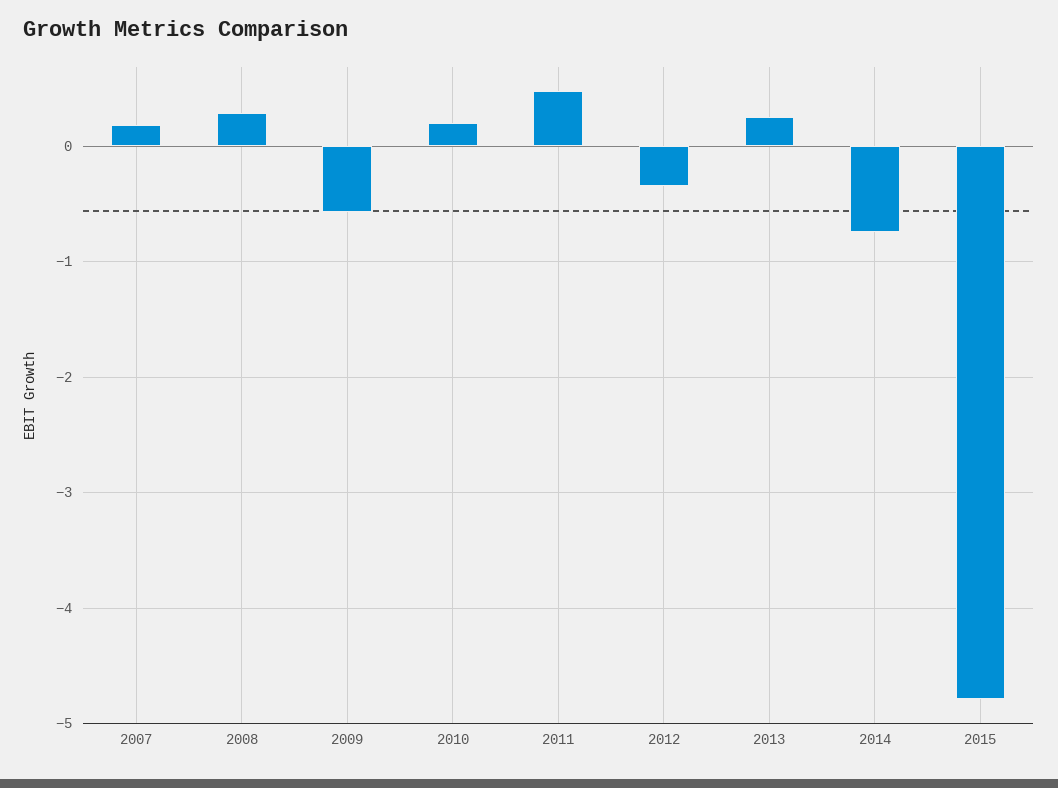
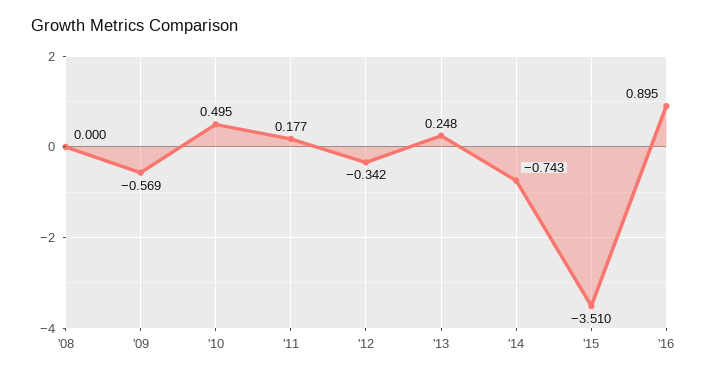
2007: 0.2 -> none
2008: 0.3 -> 0
2010: 0.2 -> 0.495
2011: 0.5 -> 0.177
2015: -4.8 -> -3.51
'16: none -> 0.895

